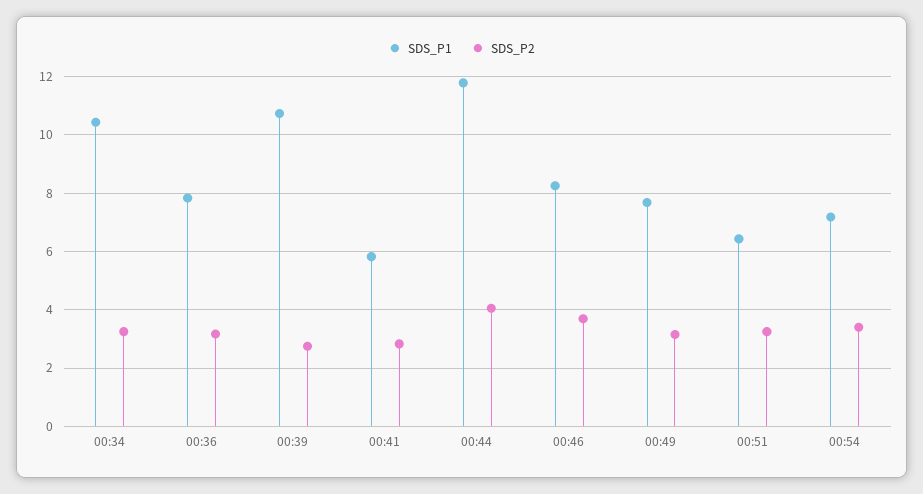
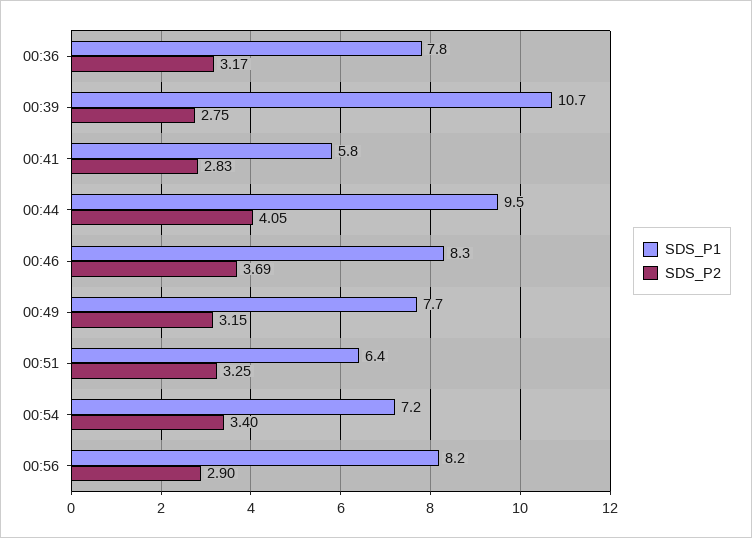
SDS_P1, 00:34: 10.5 -> none
SDS_P2, 00:34: 3.25 -> none
SDS_P1, 00:44: 11.75 -> 9.5
SDS_P1, 00:56: none -> 8.2
SDS_P2, 00:56: none -> 2.9

